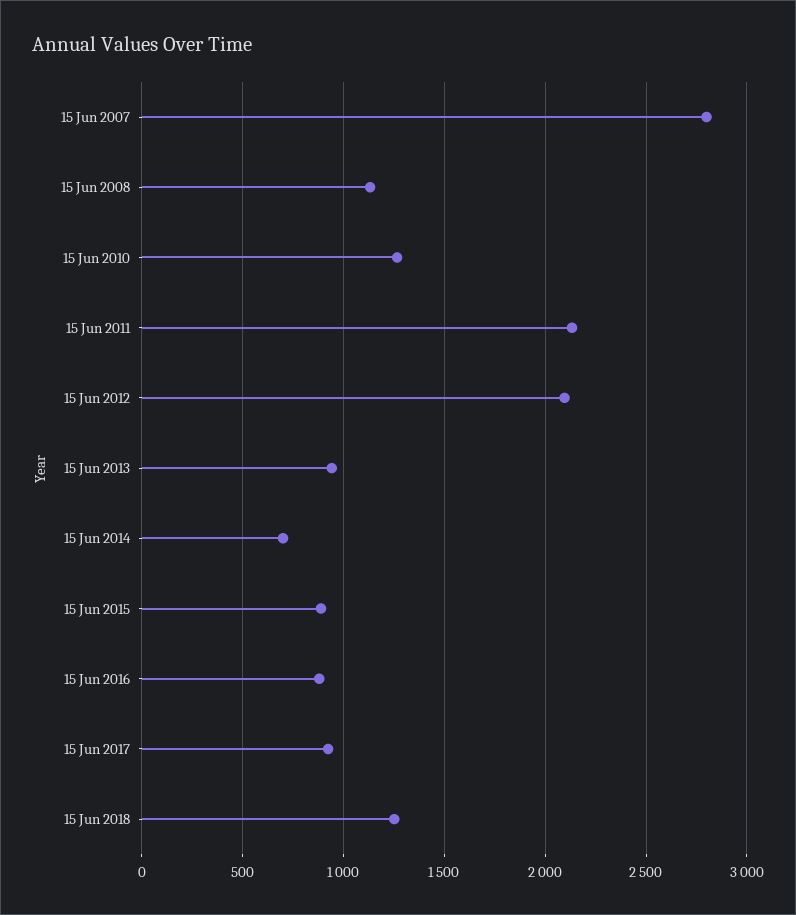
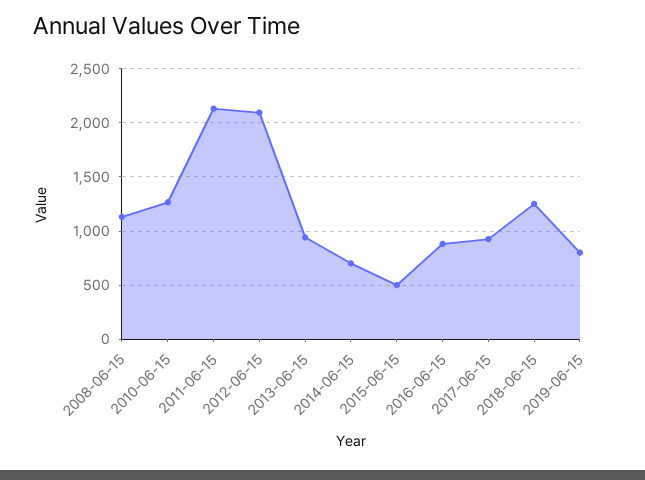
15 Jun 2007: 2800 -> none
15 Jun 2015: 900 -> 500
2019-06-15: none -> 800

